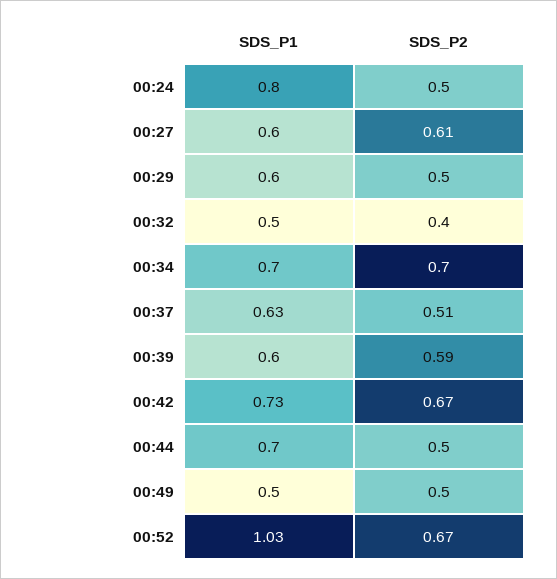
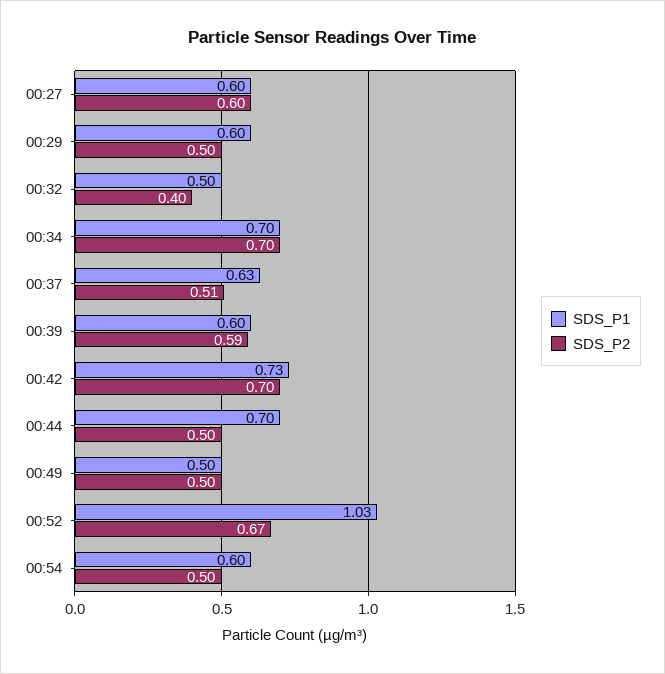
SDS_P1, 00:24: 0.8 -> none
SDS_P2, 00:24: 0.5 -> none
SDS_P2, 00:27: 0.61 -> 0.6
SDS_P2, 00:42: 0.67 -> 0.7
SDS_P1, 00:54: none -> 0.6
SDS_P2, 00:54: none -> 0.5

